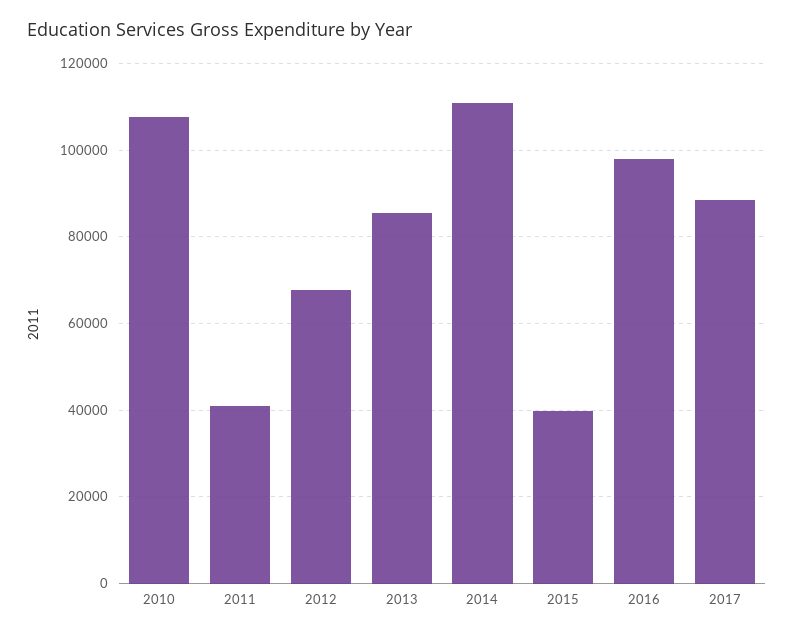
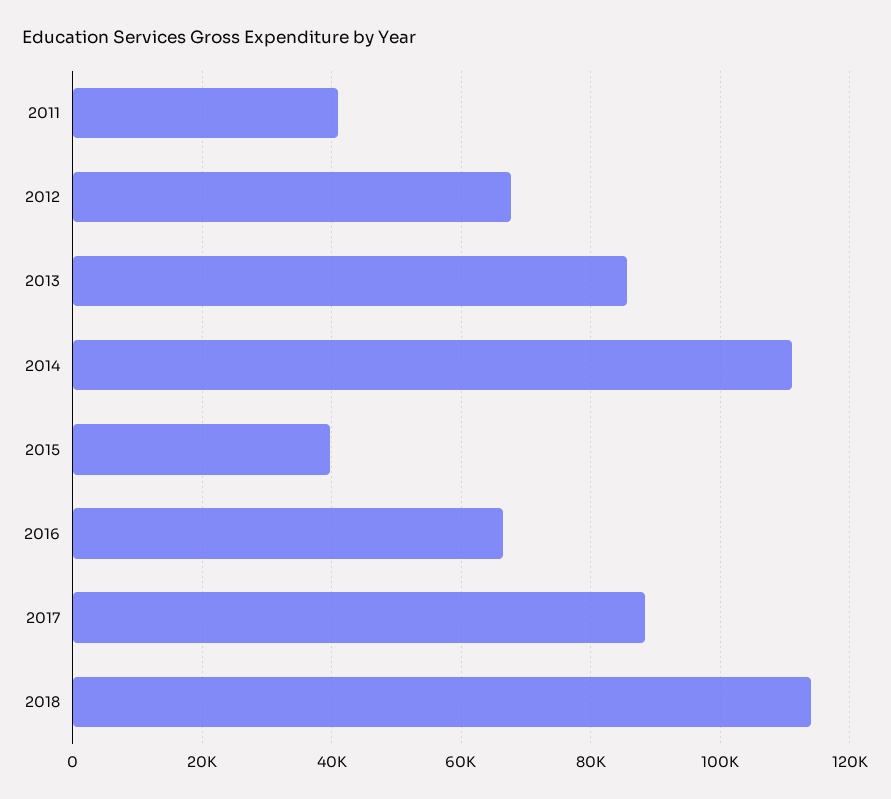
2010: 108000 -> none
2016: 98000 -> 66000
2018: none -> 114000

